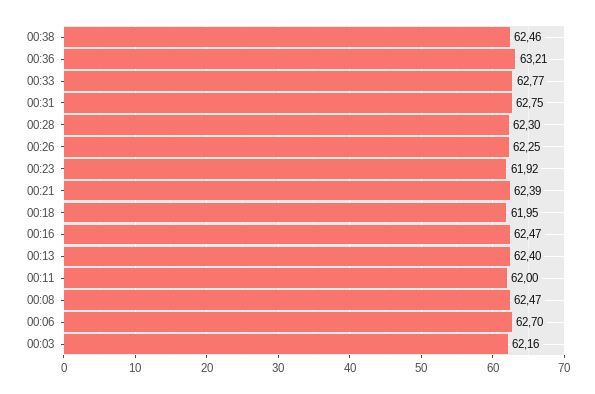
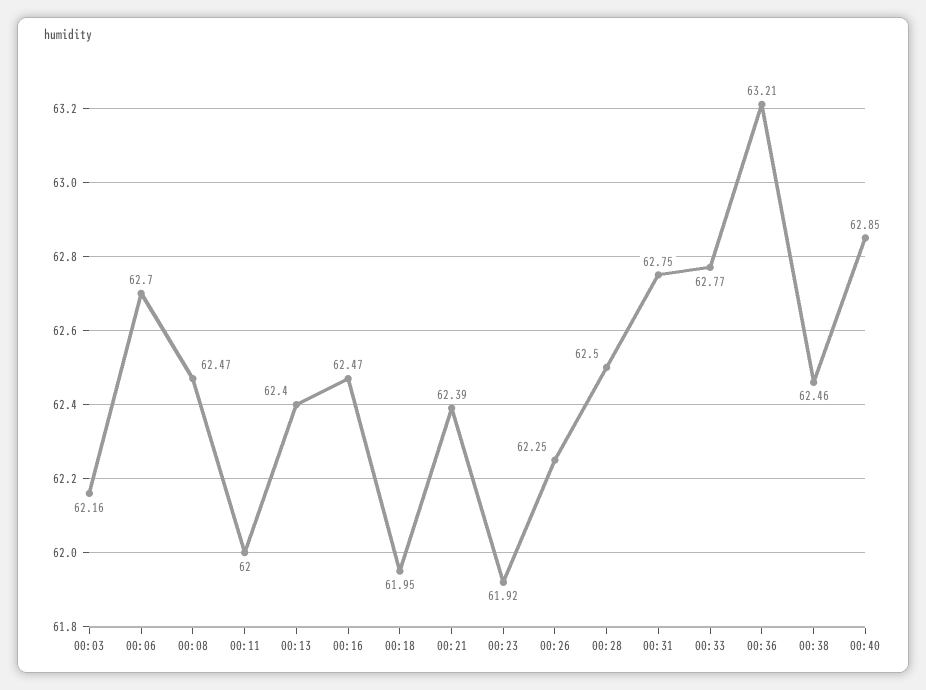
00:28: 62.3 -> 62.5
00:40: none -> 62.85

